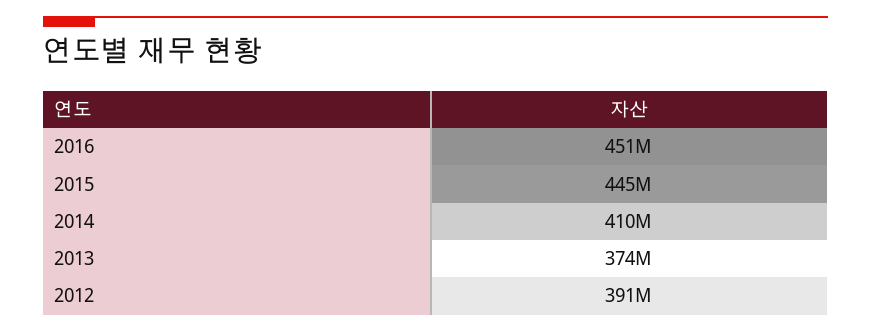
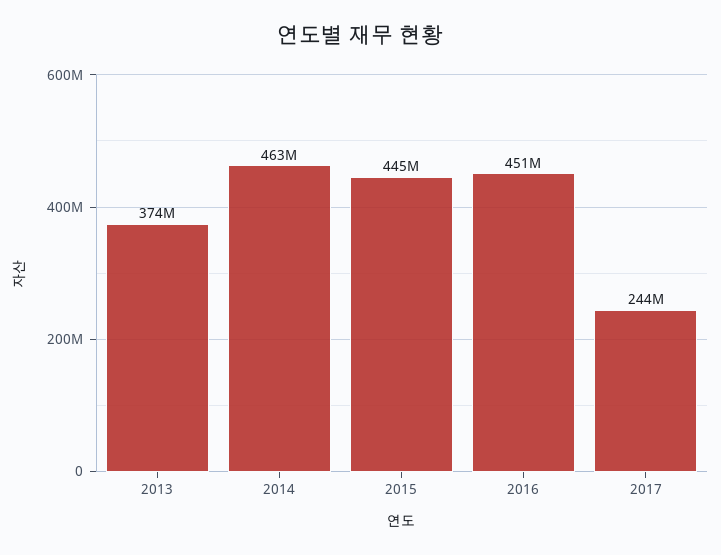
2014: 410000000 -> 463000000
2012: 391000000 -> none
2017: none -> 244000000

